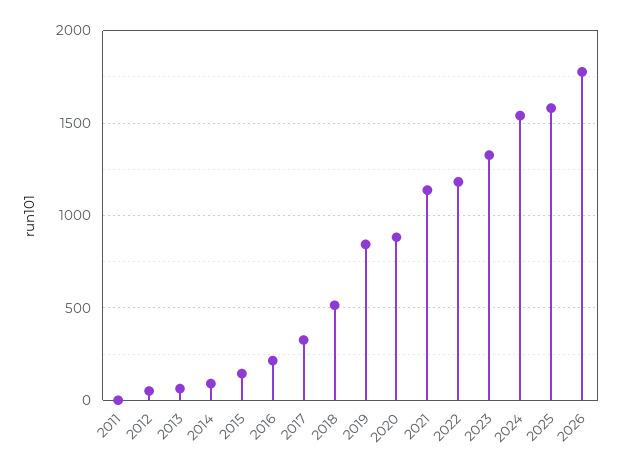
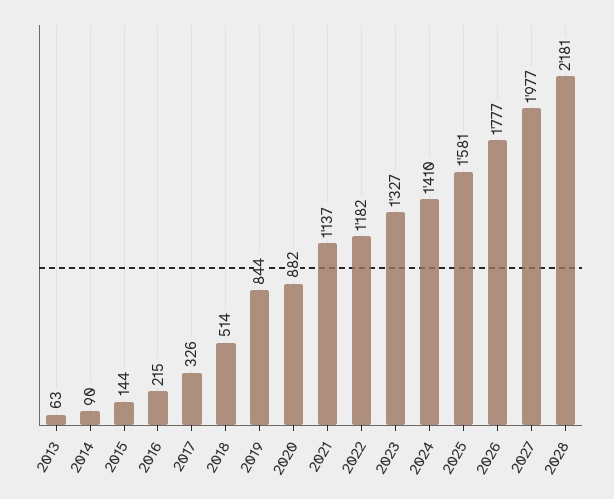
2011: 0 -> none
2012: 50 -> none
2024: 1550 -> 1410
2027: none -> 1977
2028: none -> 2181

